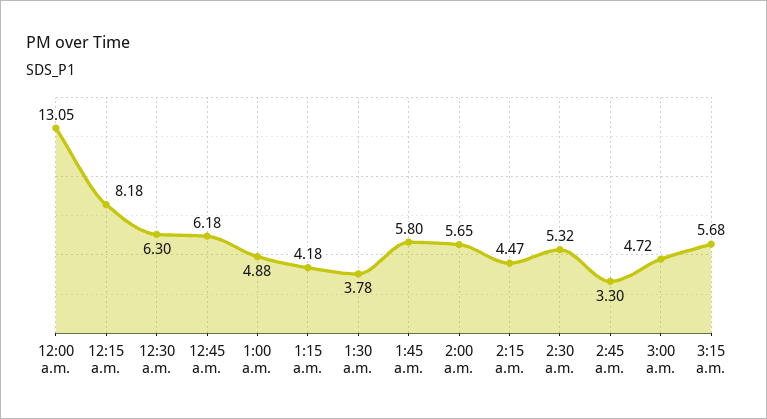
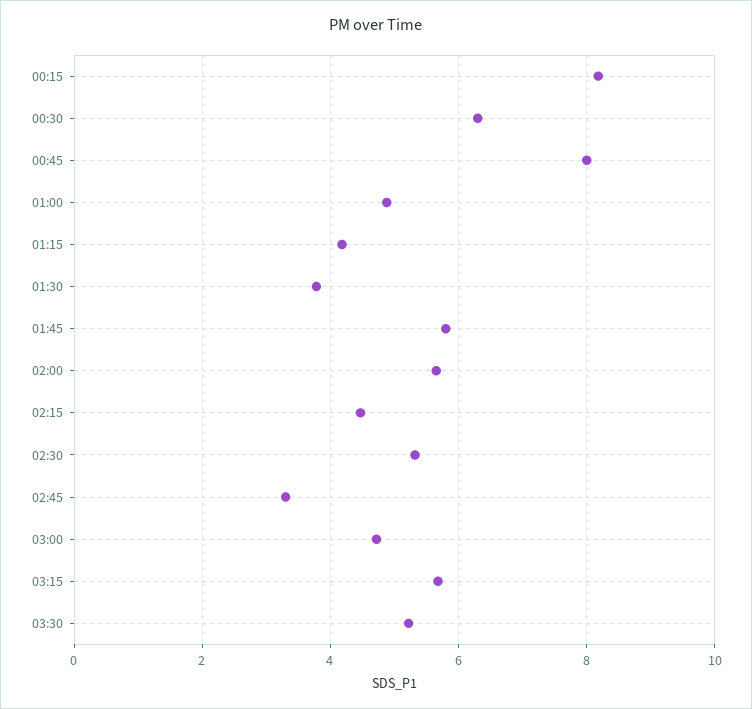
12:00 a.m.: 13.05 -> none
12:45 a.m.: 6.18 -> 8
03:30: none -> 5.2

